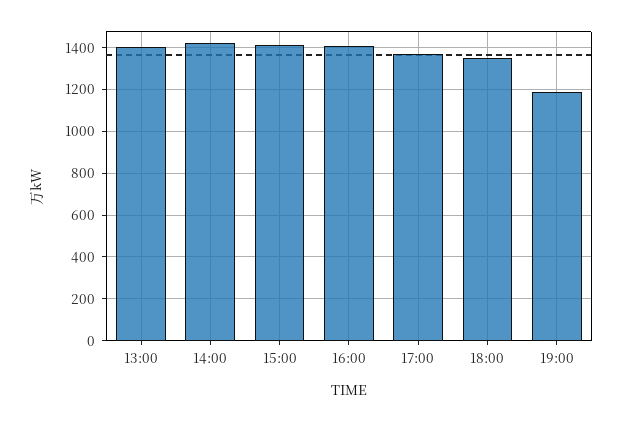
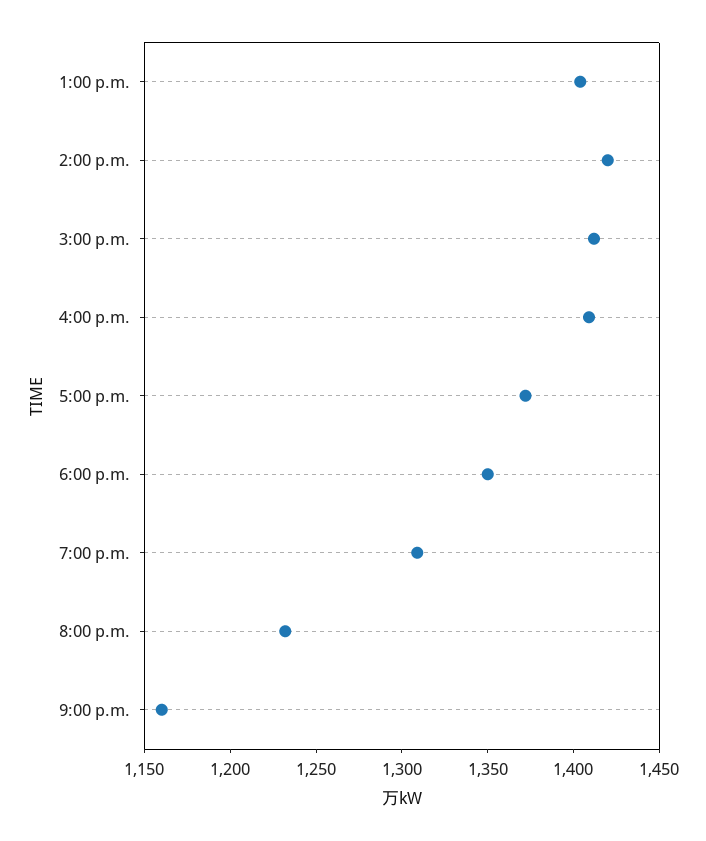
19:00: 1200 -> 1310
8:00 p.m.: none -> 1230
9:00 p.m.: none -> 1160

